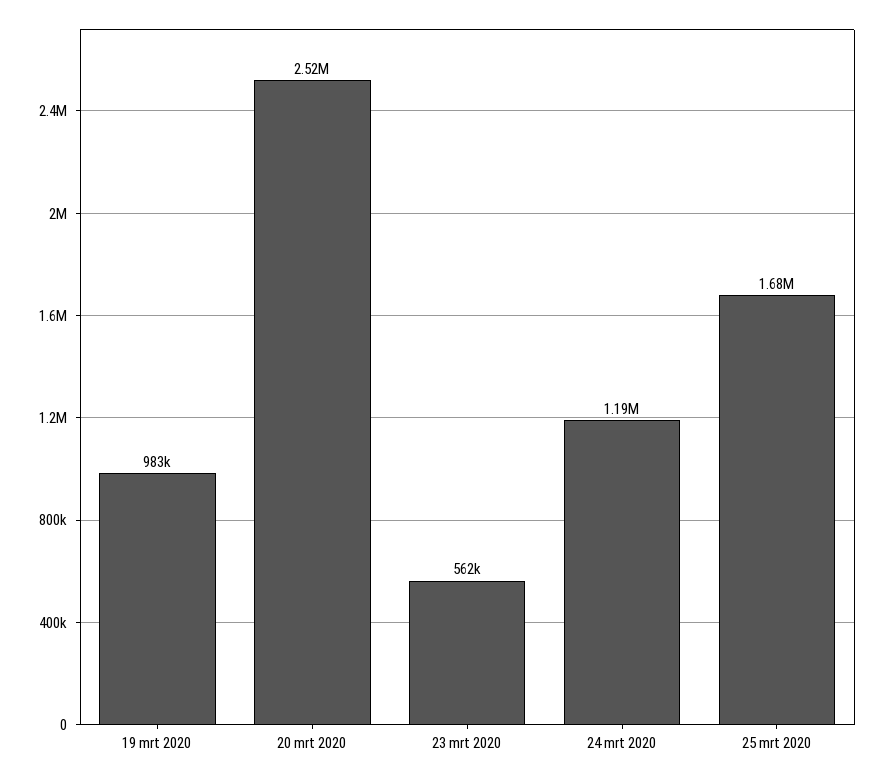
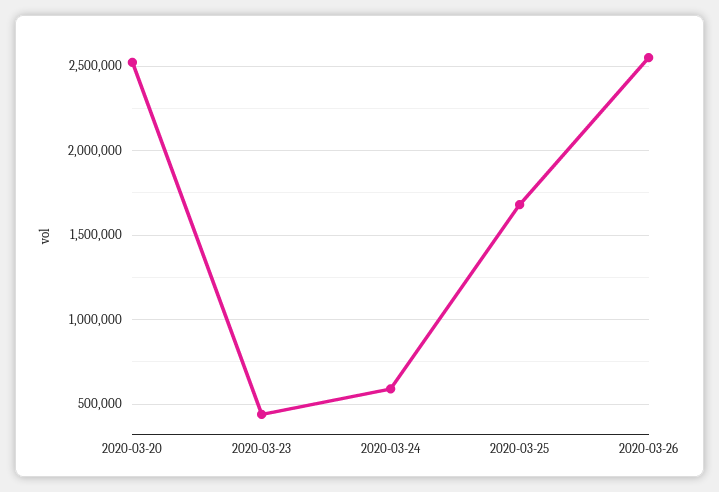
19 mrt 2020: 983000 -> none
23 mrt 2020: 562000 -> 450000
24 mrt 2020: 1190000 -> 600000
2020-03-26: none -> 2550000

